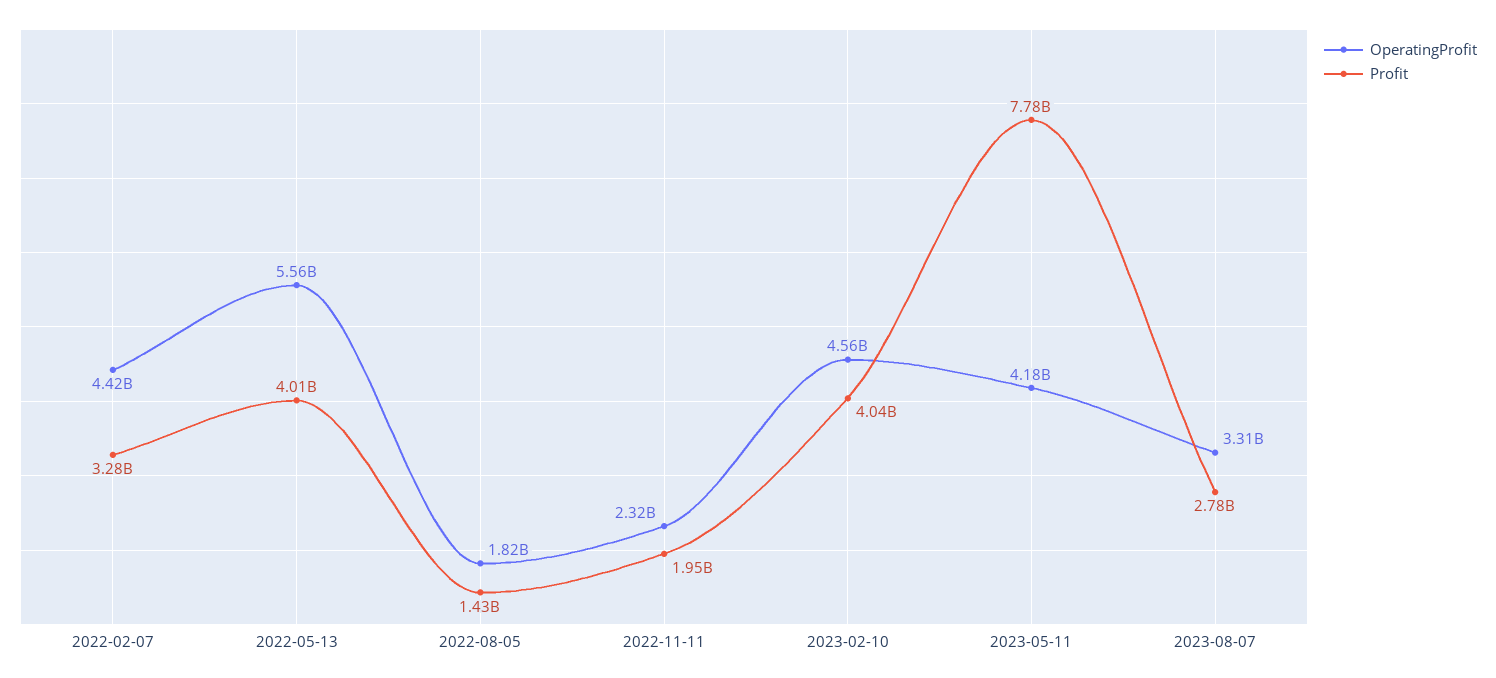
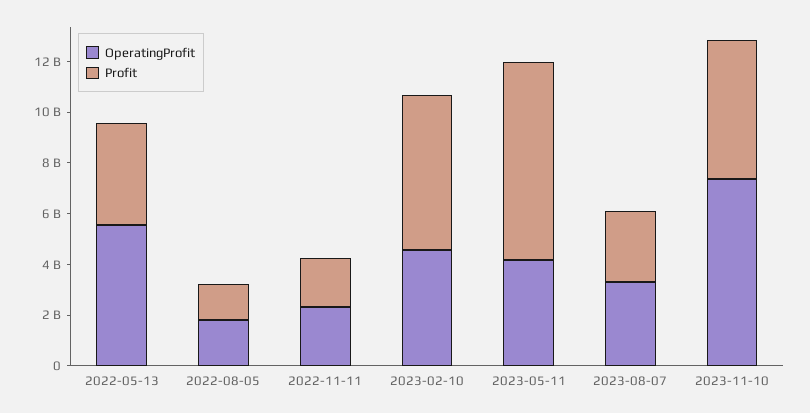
OperatingProfit, 2022-02-07: 4420000000 -> none
Profit, 2022-02-07: 3280000000 -> none
Profit, 2023-02-10: 4040000000 -> 6000000000
OperatingProfit, 2023-11-10: none -> 7500000000
Profit, 2023-11-10: none -> 5500000000

